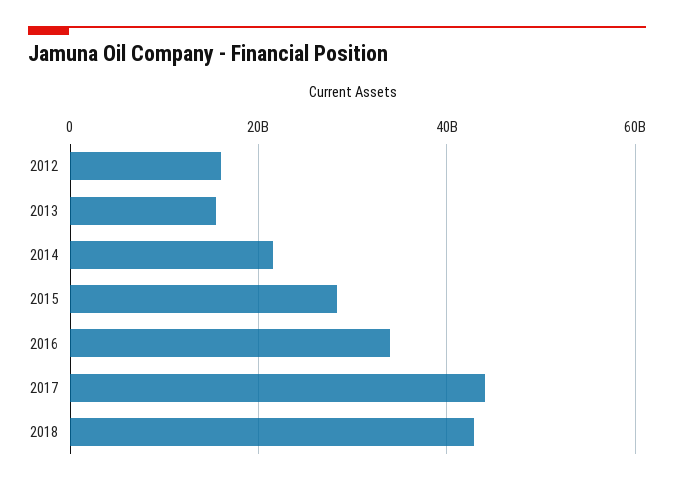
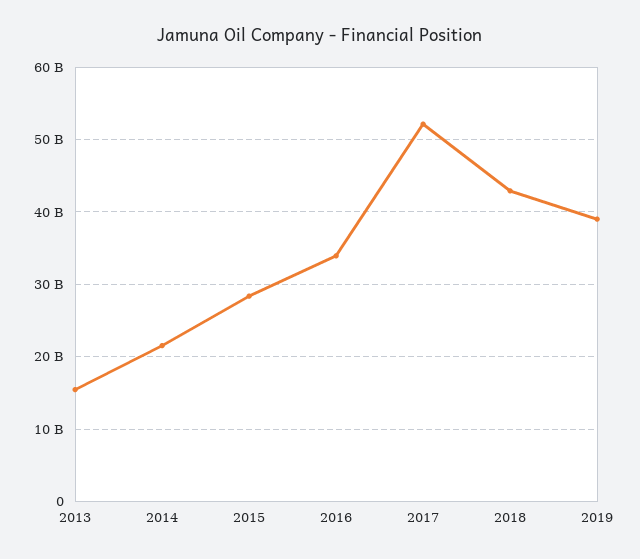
2012: 16000000000 -> none
2017: 44000000000 -> 52000000000
2019: none -> 39000000000

